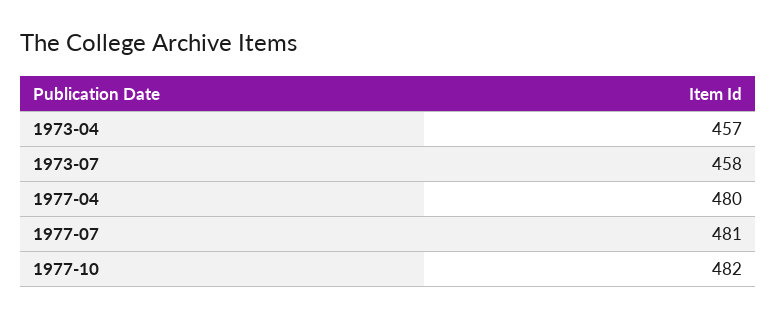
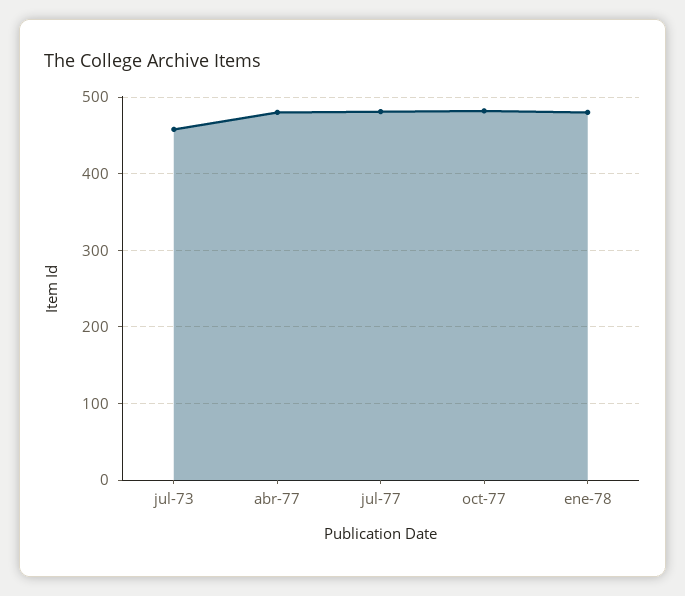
1973-04: 457 -> none
ene-78: none -> 480

